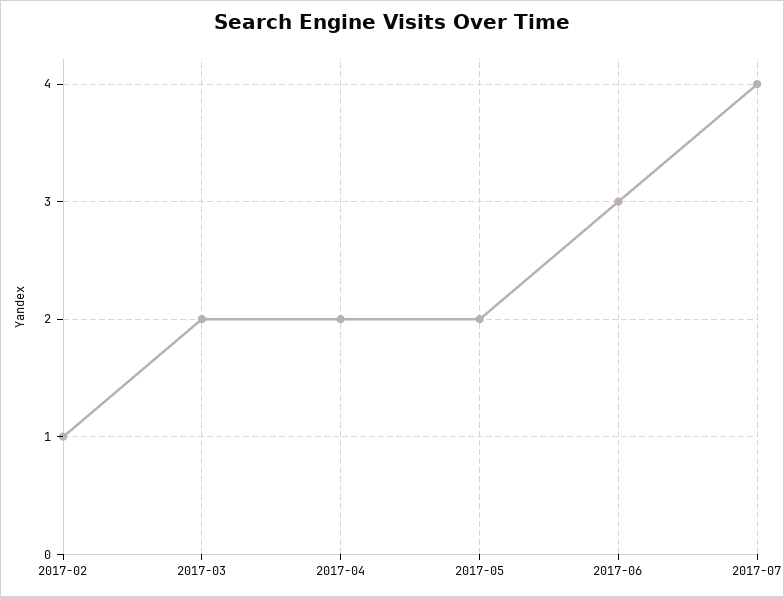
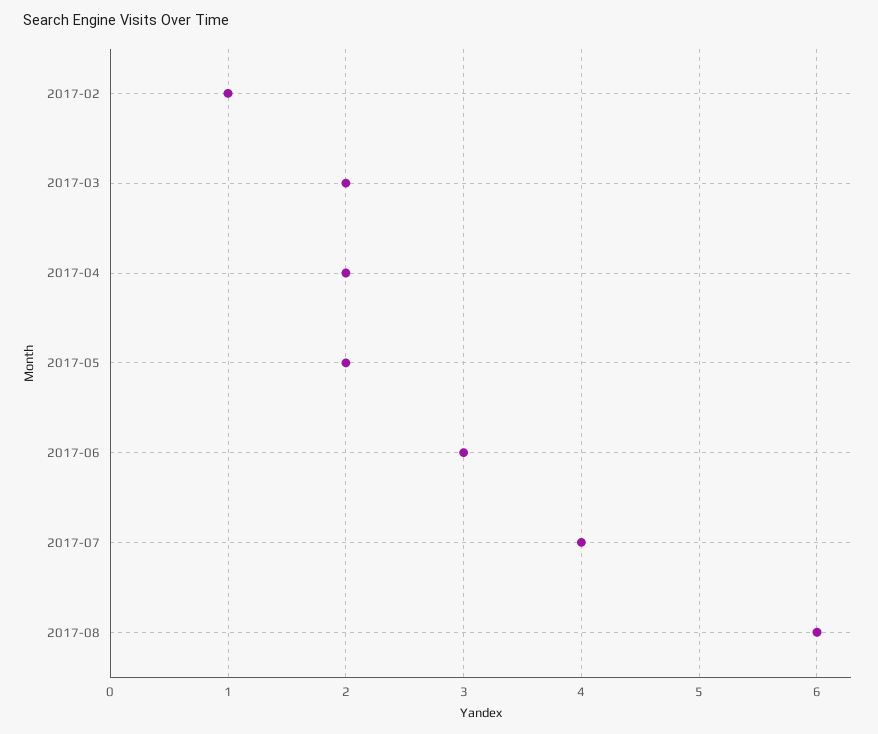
2017-08: none -> 6

